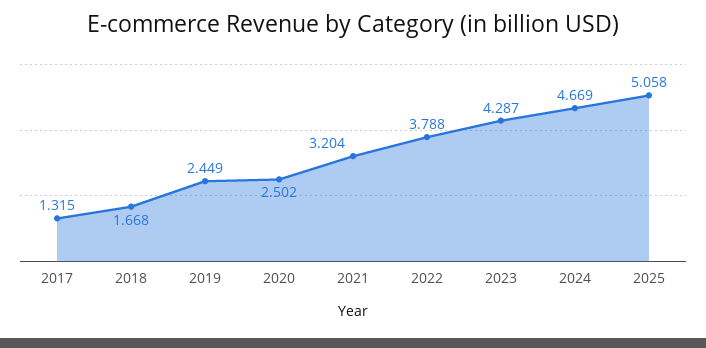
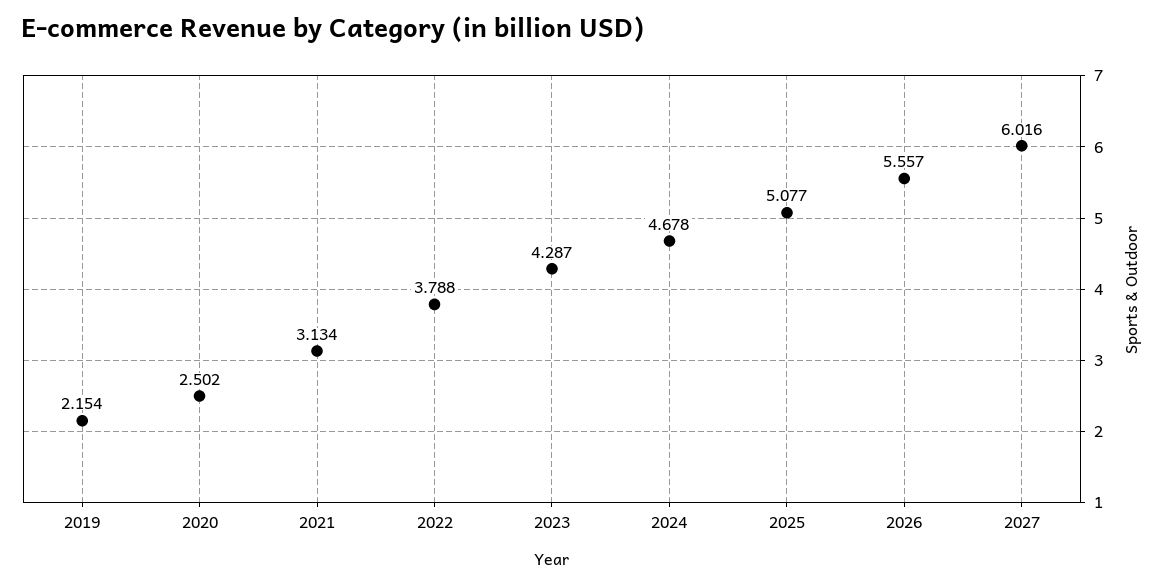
2017: 1.315 -> none
2018: 1.668 -> none
2019: 2.449 -> 2.154
2021: 3.204 -> 3.134
2024: 4.669 -> 4.678
2025: 5.058 -> 5.077
2026: none -> 5.557
2027: none -> 6.016

